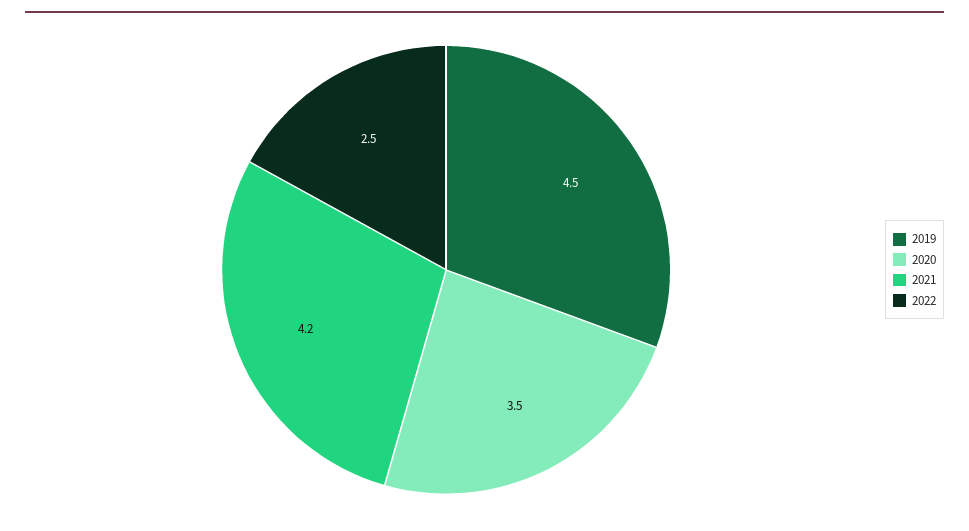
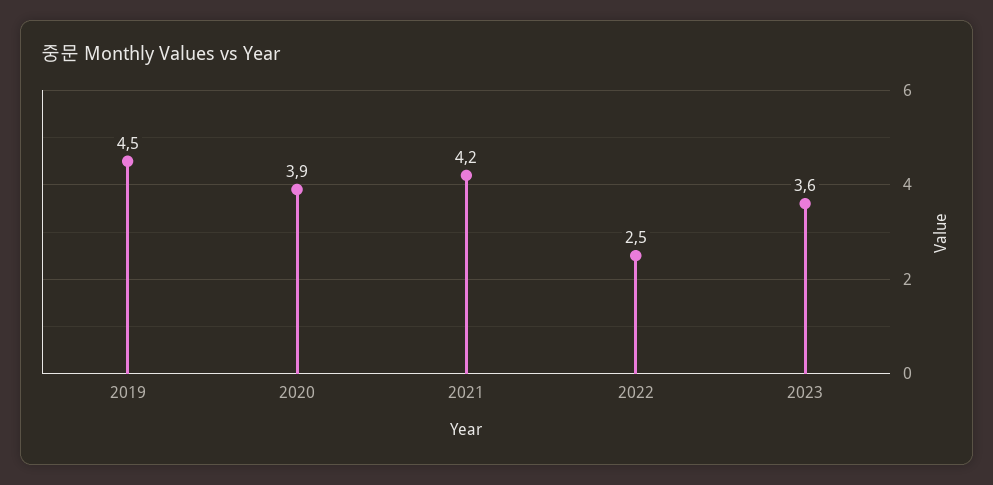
2020: 3.5 -> 3.9
2023: none -> 3.6

